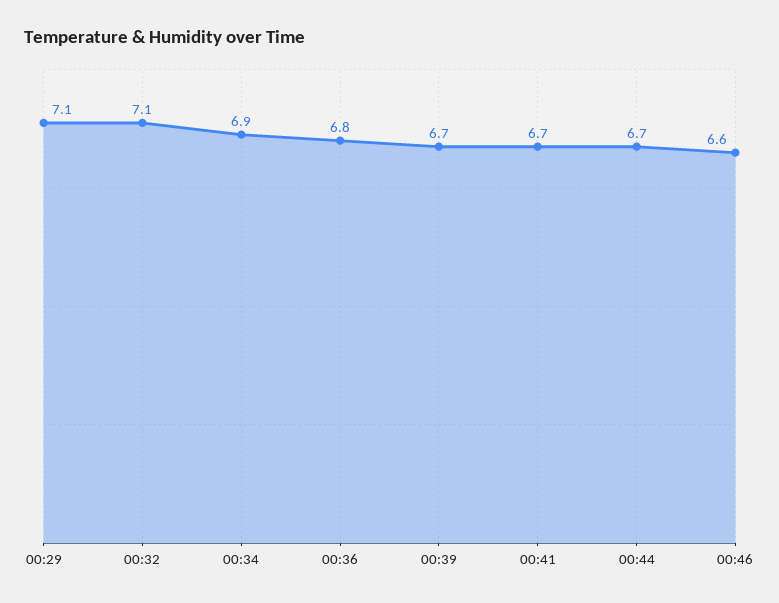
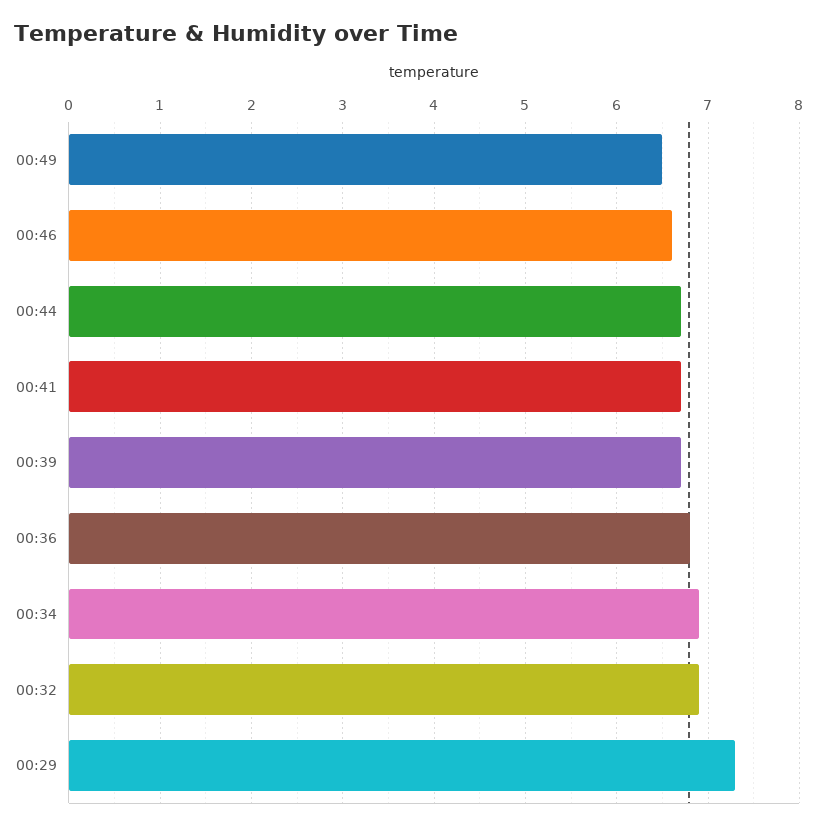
00:29: 7.1 -> 7.3
00:32: 7.1 -> 6.9
00:49: none -> 6.5

